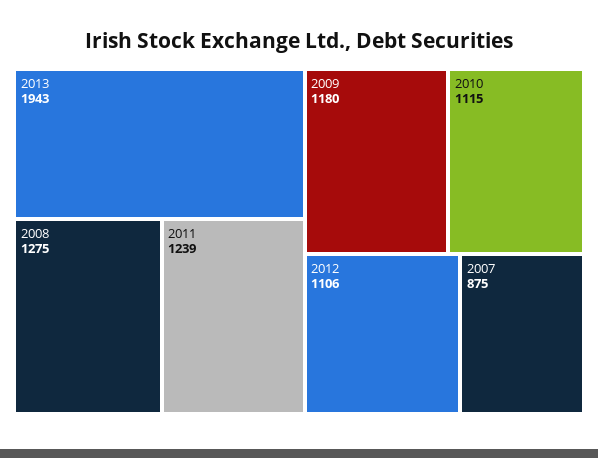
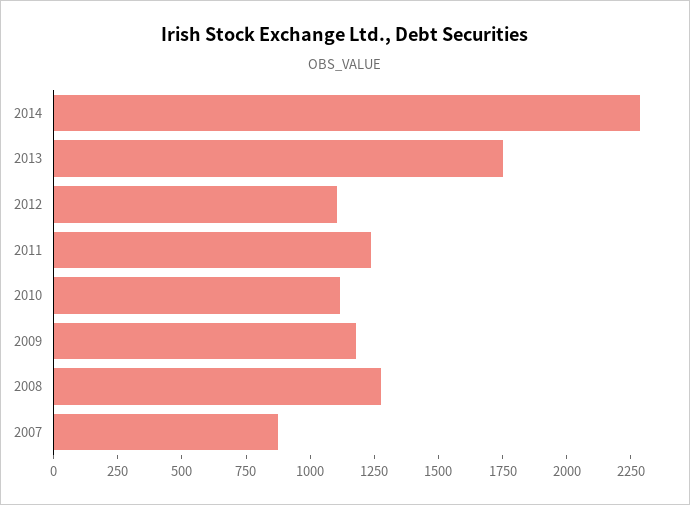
2013: 1943 -> 1750
2014: none -> 2300

